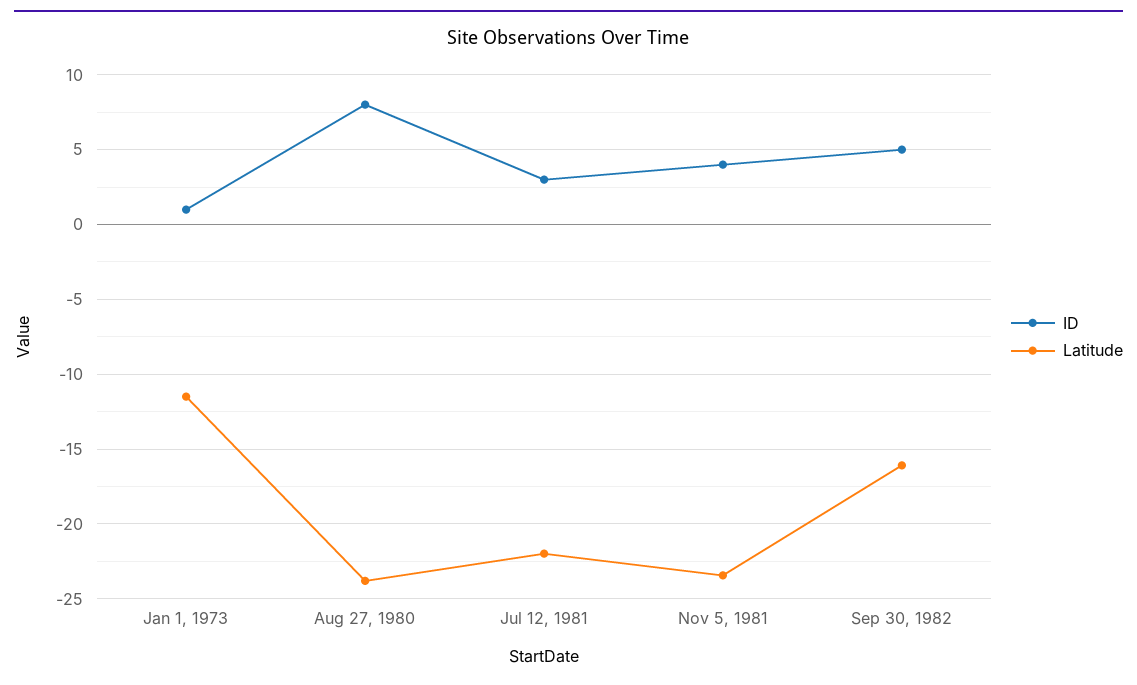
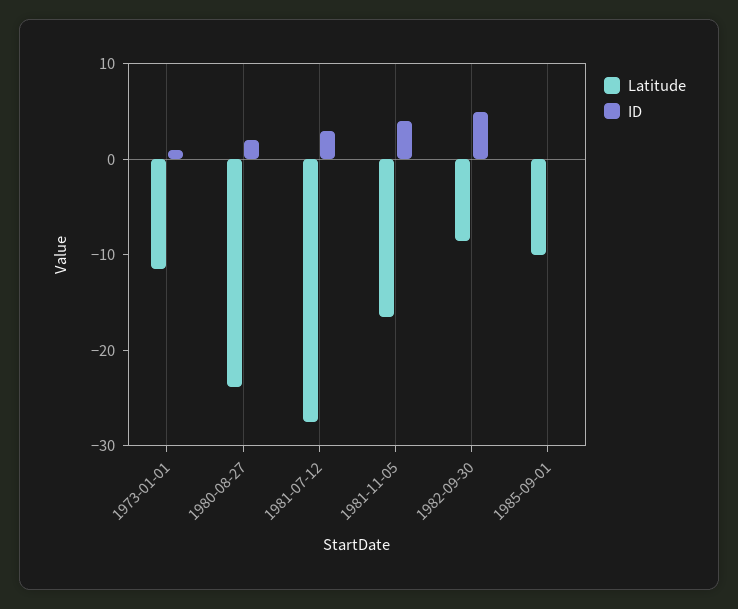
ID, Aug 27, 1980: 8 -> 2
Latitude, Jul 12, 1981: -22 -> -28
Latitude, Nov 5, 1981: -23.5 -> -16
Latitude, Sep 30, 1982: -16 -> -8
Latitude, 1985-09-01: none -> -10
ID, 1985-09-01: none -> 0

